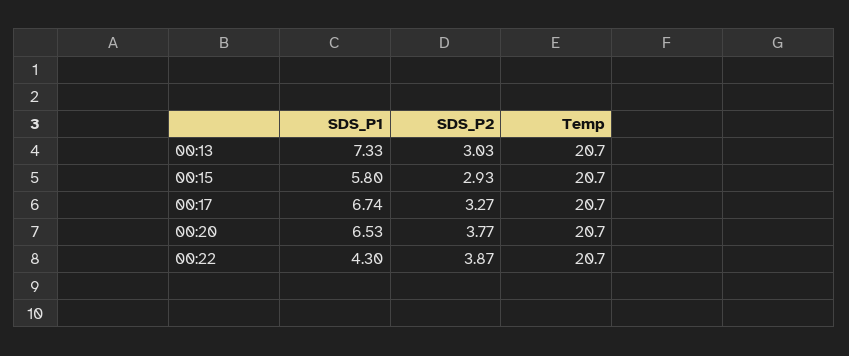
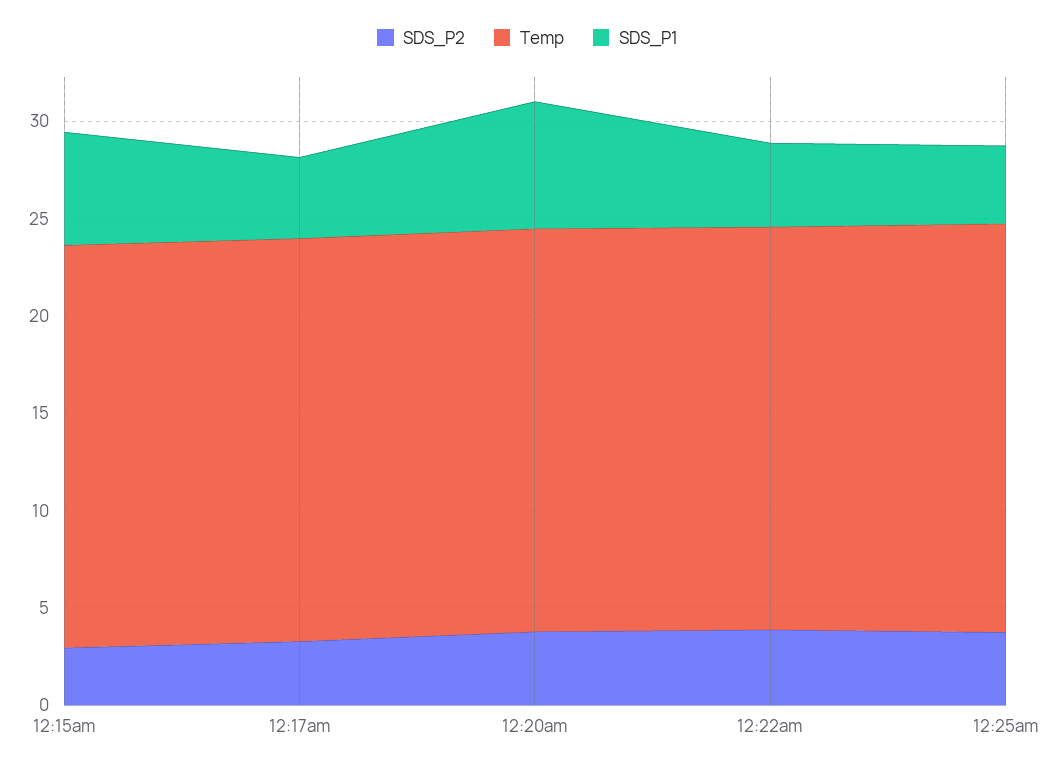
SDS_P1, 00:13: 7.33 -> none
SDS_P2, 00:13: 3.03 -> none
Temp, 00:13: 20.7 -> none
SDS_P1, 00:17: 6.74 -> 4
SDS_P2, 12:25am: none -> 4
Temp, 12:25am: none -> 21
SDS_P1, 12:25am: none -> 4

